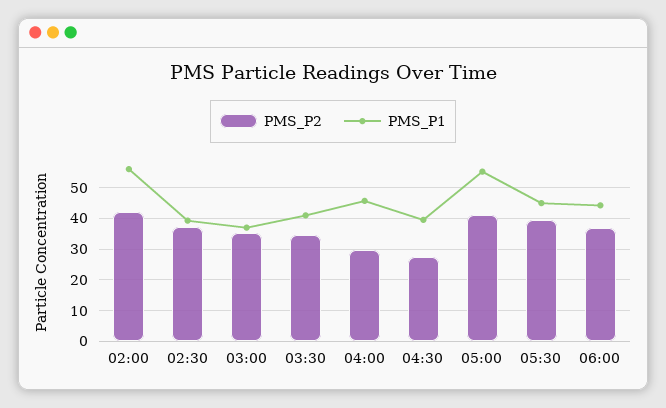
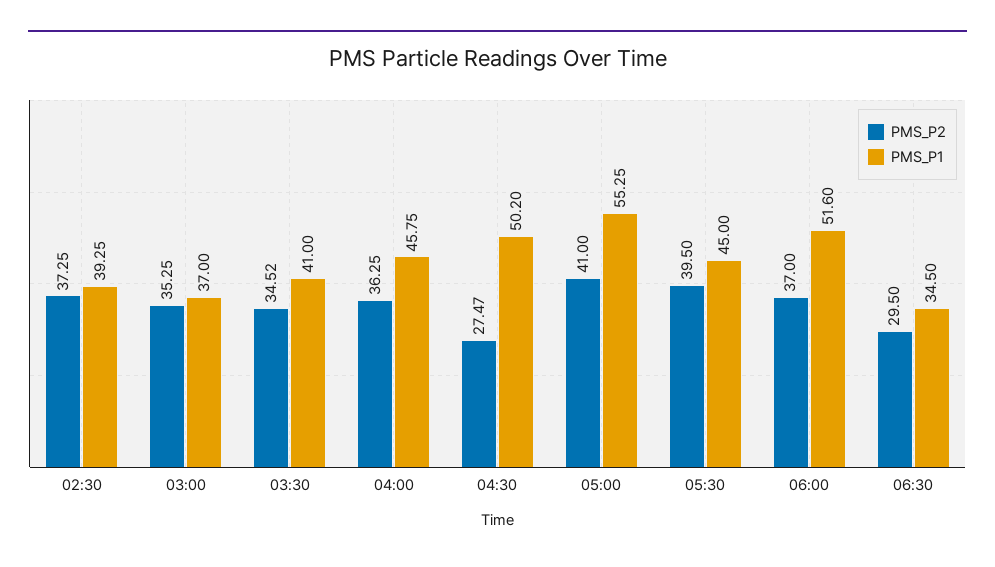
PMS_P2, 02:00: 42 -> none
PMS_P1, 02:00: 56 -> none
PMS_P2, 04:00: 30 -> 36.25
PMS_P1, 04:30: 40 -> 50.2
PMS_P1, 06:00: 44 -> 51.6
PMS_P2, 06:30: none -> 29.5
PMS_P1, 06:30: none -> 34.5

